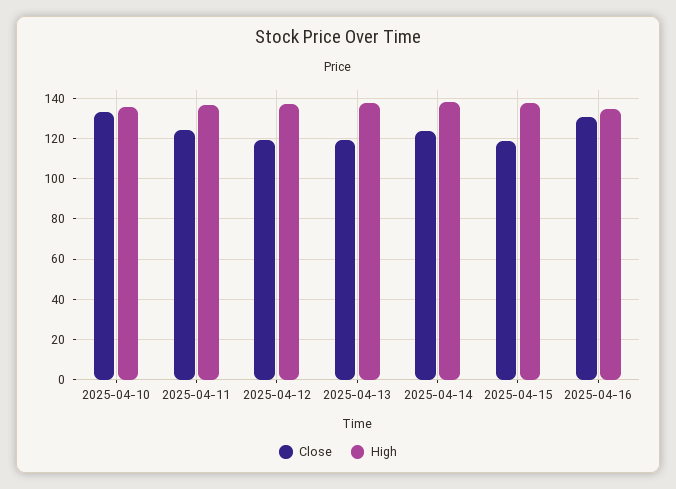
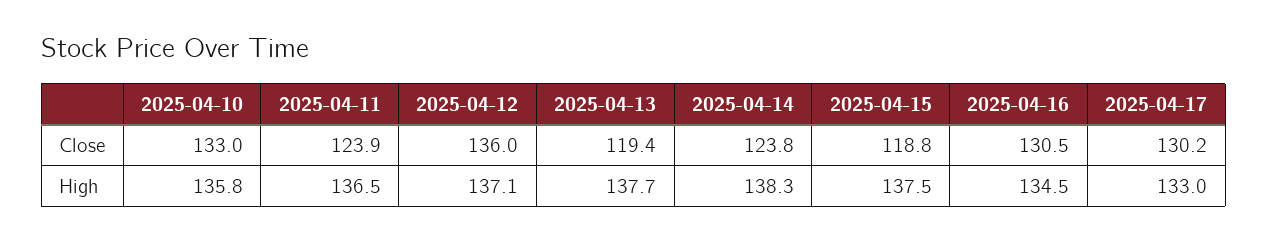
Close, 2025-04-12: 120 -> 136
Close, 2025-04-17: none -> 130.2
High, 2025-04-17: none -> 133

